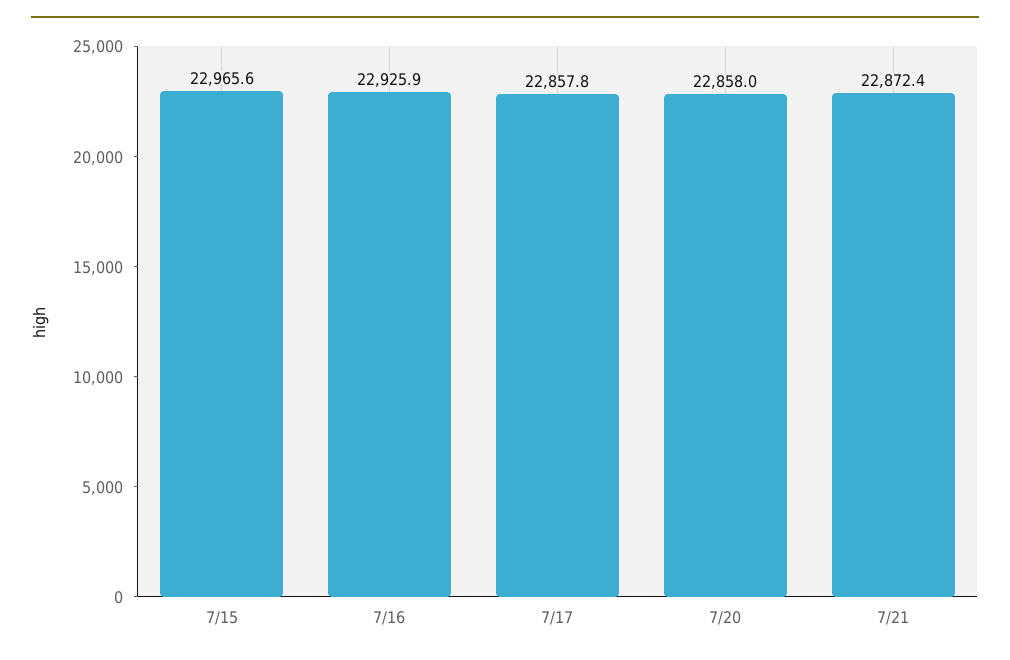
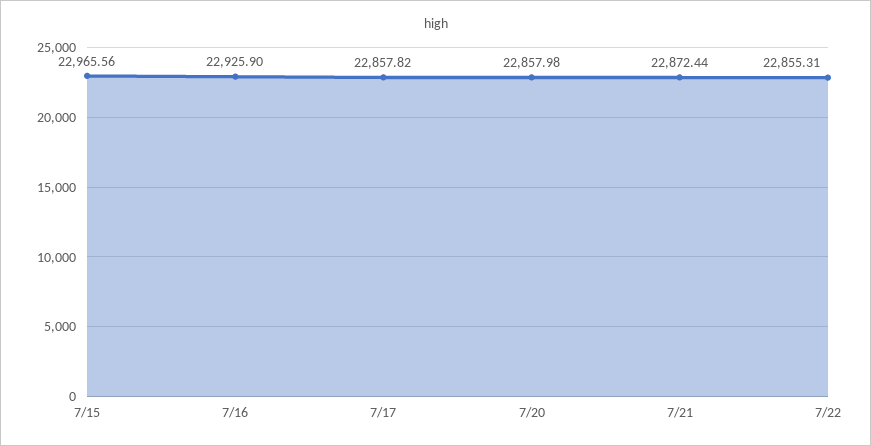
7/22: none -> 22855.31

